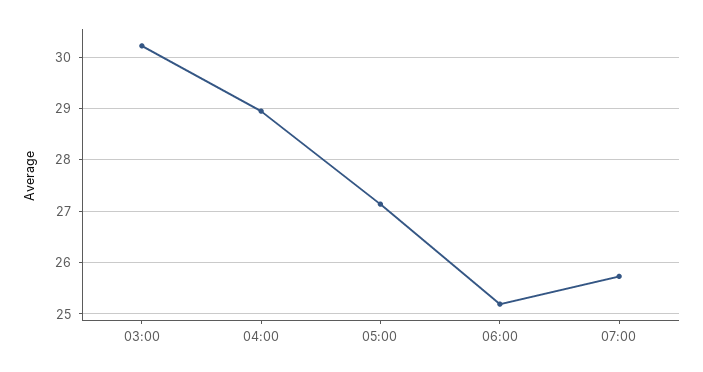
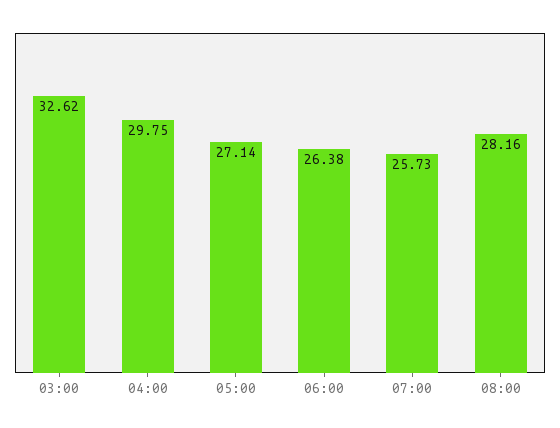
03:00: 30.2 -> 32.62
04:00: 29 -> 29.75
06:00: 25.2 -> 26.38
08:00: none -> 28.16

